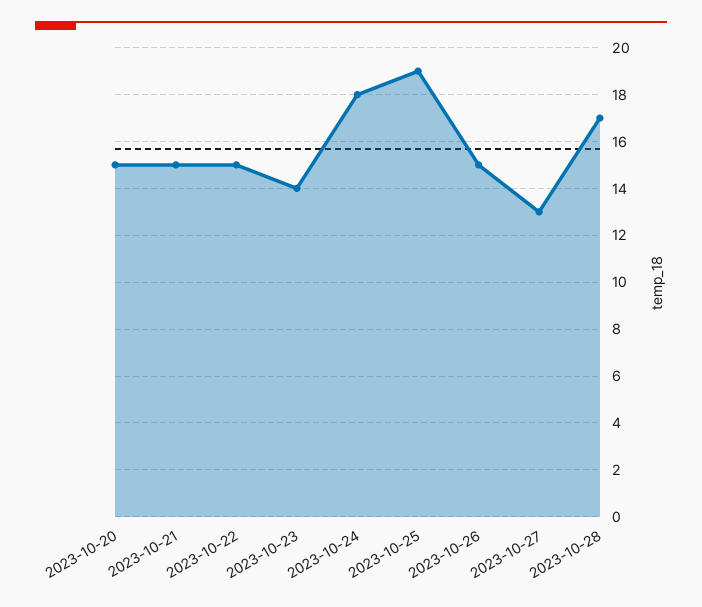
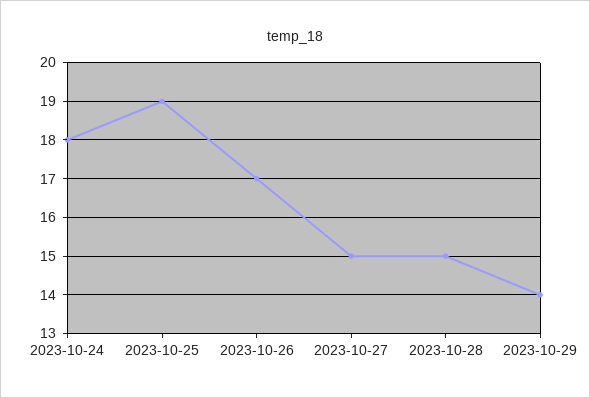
2023-10-20: 15 -> none
2023-10-21: 15 -> none
2023-10-22: 15 -> none
2023-10-23: 14 -> none
2023-10-26: 15 -> 17
2023-10-27: 13 -> 15
2023-10-28: 17 -> 15
2023-10-29: none -> 14

